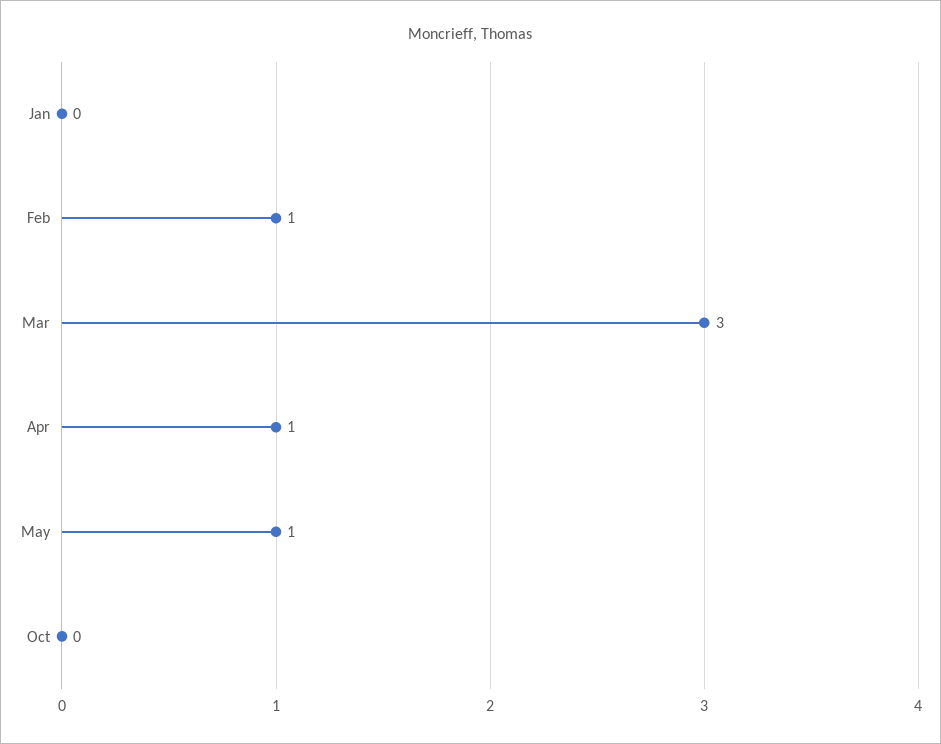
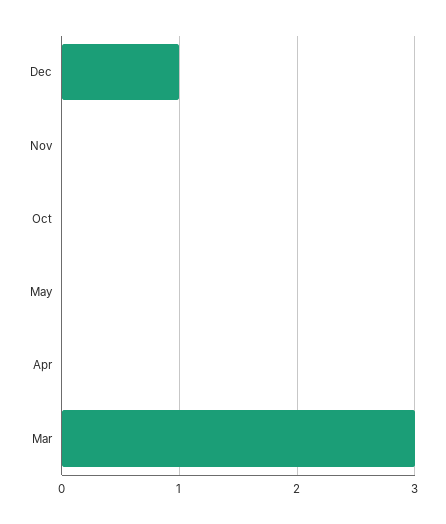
Jan: 0 -> none
Feb: 1 -> none
Apr: 1 -> 0
May: 1 -> 0
Dec: none -> 1
Nov: none -> 0

